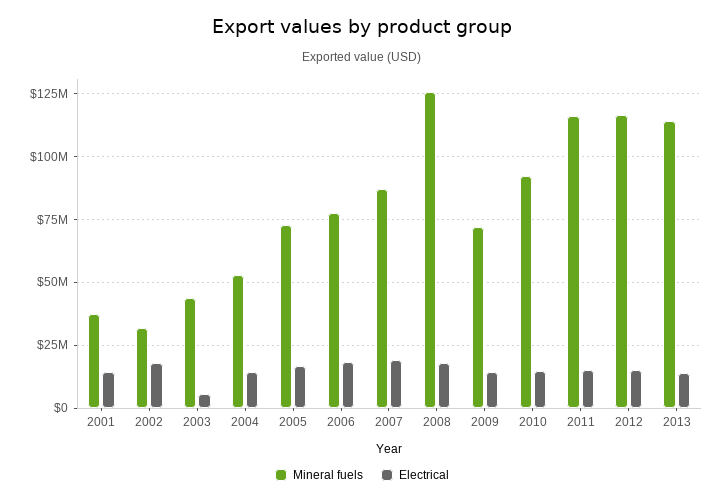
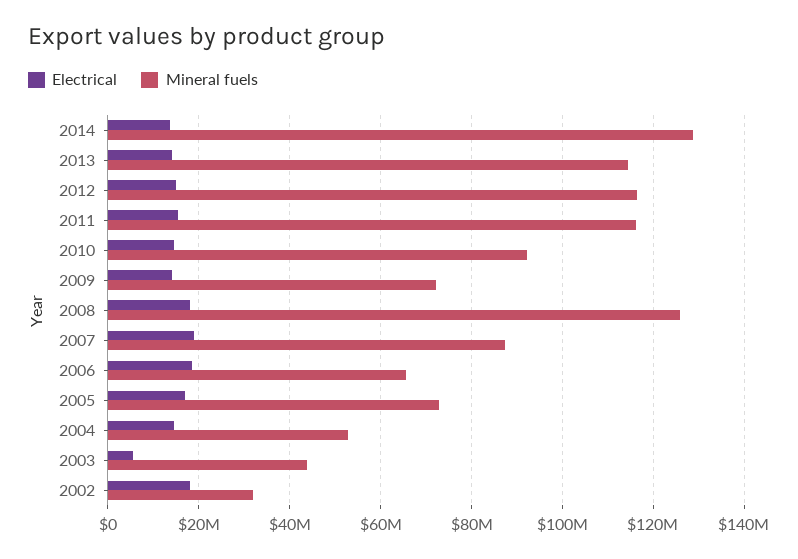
Mineral fuels, 2001: 37500000 -> none
Electrical, 2001: 15000000 -> none
Mineral fuels, 2006: 77500000 -> 66000000
Electrical, 2014: none -> 14000000
Mineral fuels, 2014: none -> 128000000

